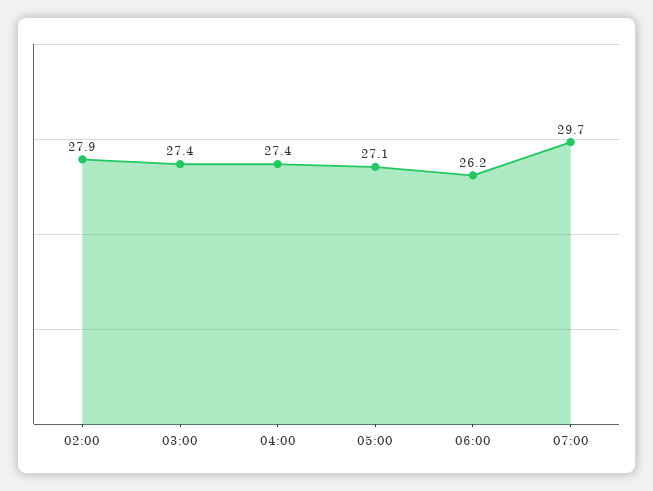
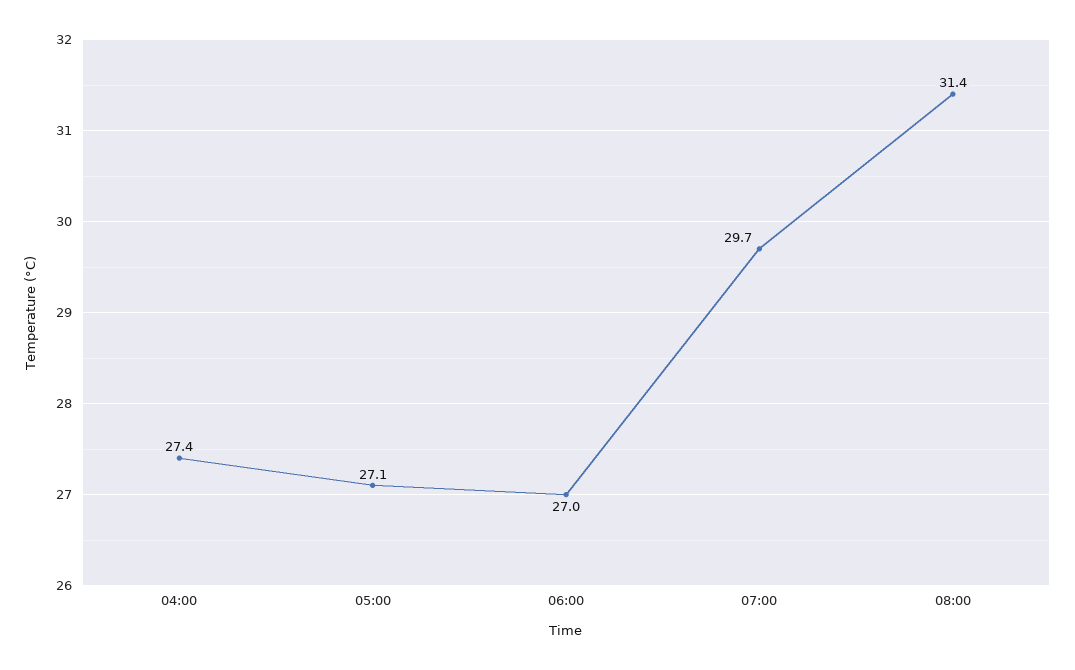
02:00: 27.9 -> none
03:00: 27.4 -> none
06:00: 26.2 -> 27
08:00: none -> 31.4

